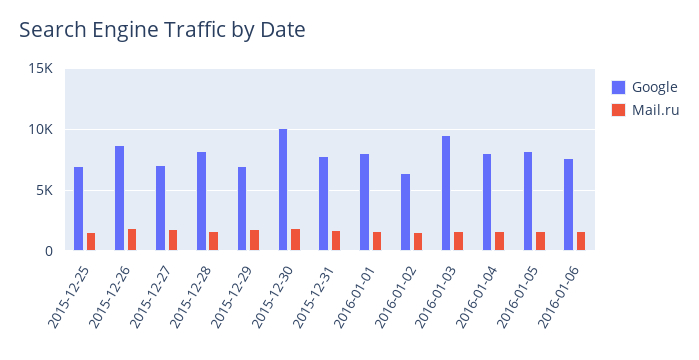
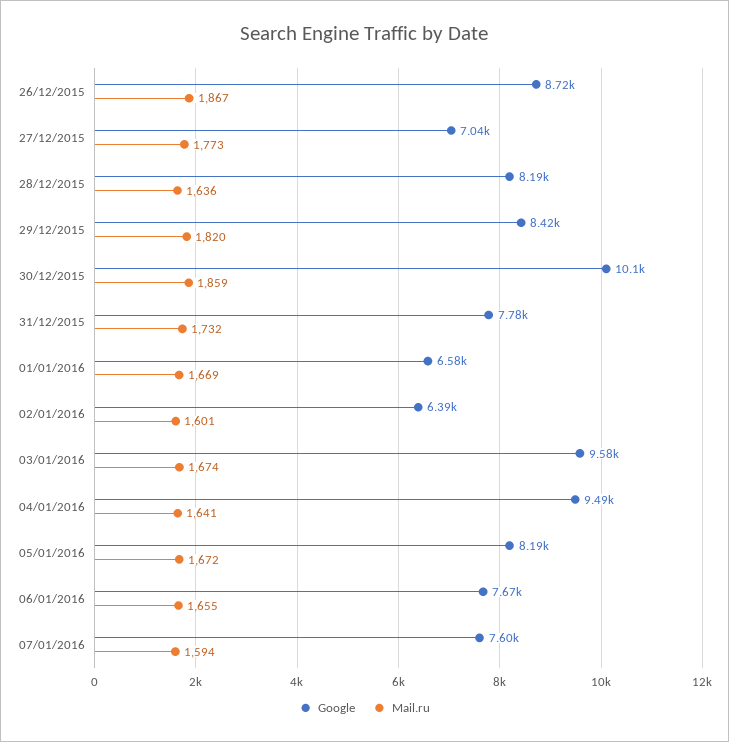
Google, 2015-12-25: 7000 -> none
Mail.ru, 2015-12-25: 1500 -> none
Google, 2015-12-29: 7000 -> 8420
Google, 2016-01-01: 8000 -> 6580
Google, 2016-01-04: 8000 -> 9490
Google, 07/01/2016: none -> 7600
Mail.ru, 07/01/2016: none -> 1594

